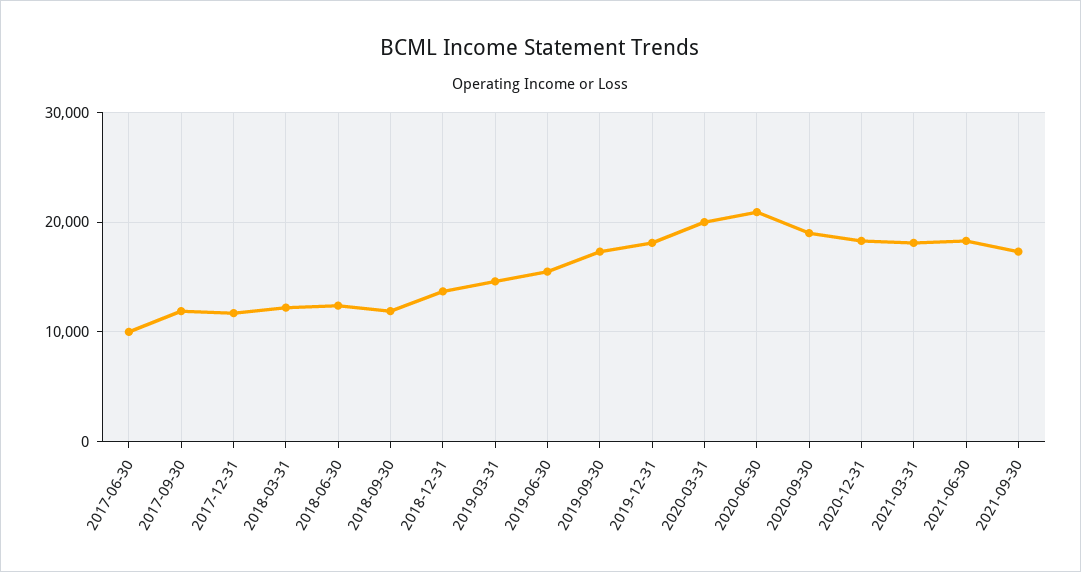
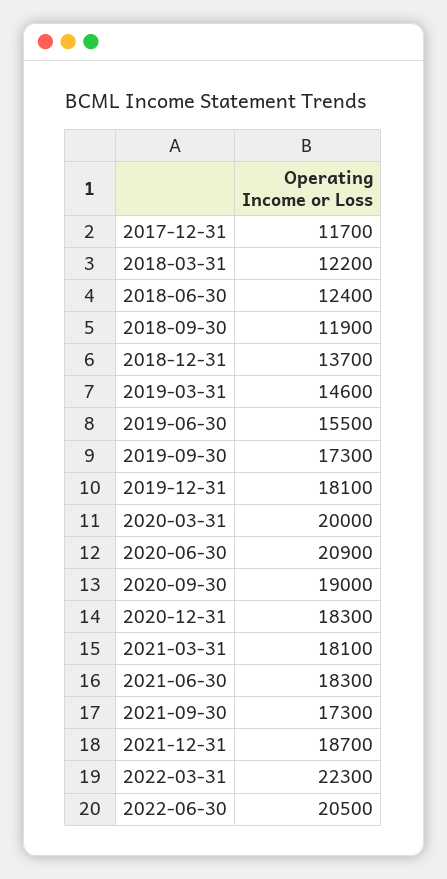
2017-06-30: 10000 -> none
2017-09-30: 12000 -> none
2021-12-31: none -> 18700
2022-03-31: none -> 22300
2022-06-30: none -> 20500

